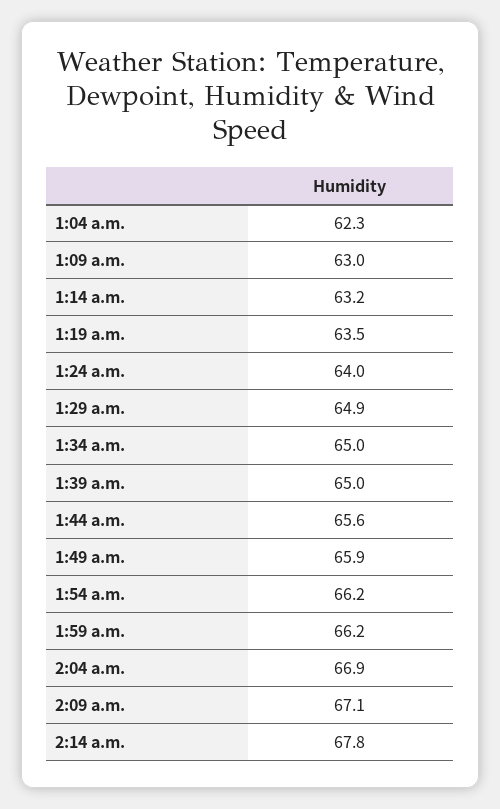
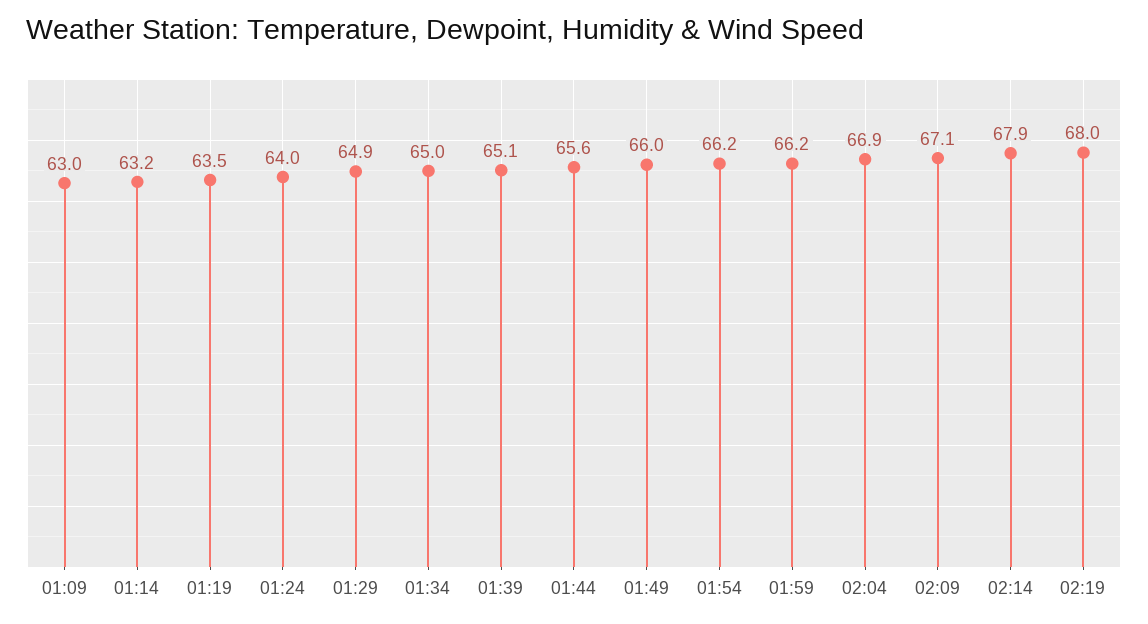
1:04 a.m.: 62.3 -> none
1:39 a.m.: 65 -> 65.1
1:49 a.m.: 65.9 -> 66
2:14 a.m.: 67.8 -> 67.9
02:19: none -> 68

